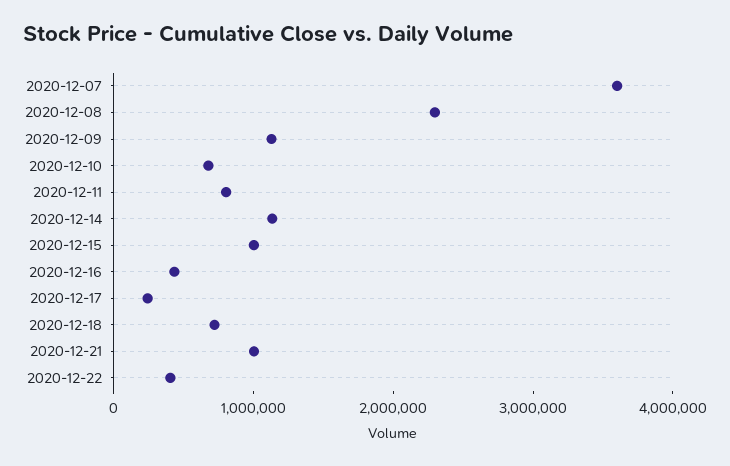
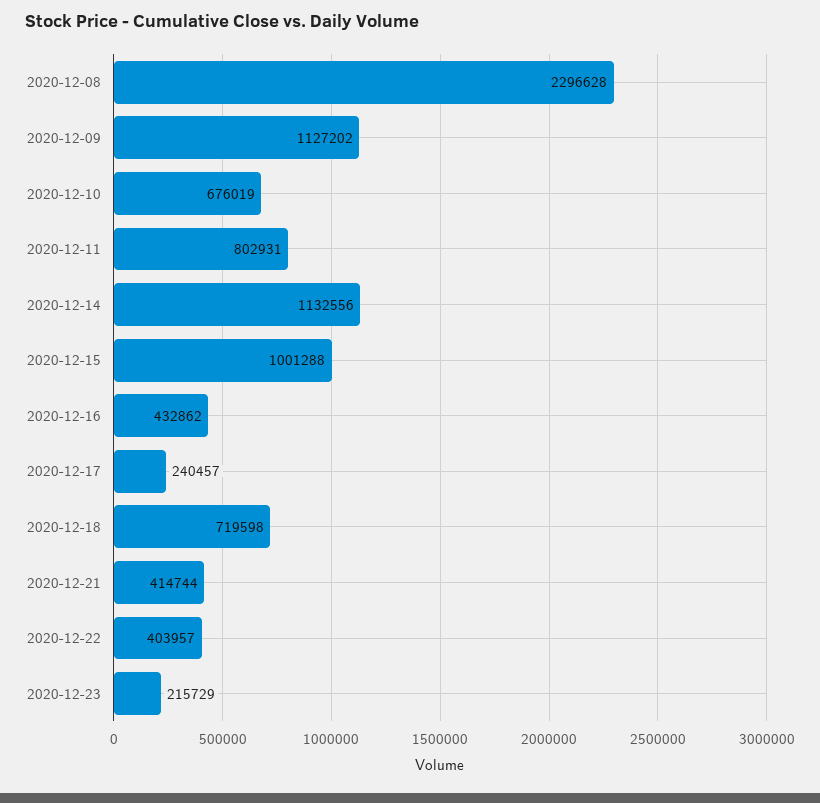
2020-12-07: 3600000 -> none
2020-12-21: 1000000 -> 414744
2020-12-23: none -> 215729

